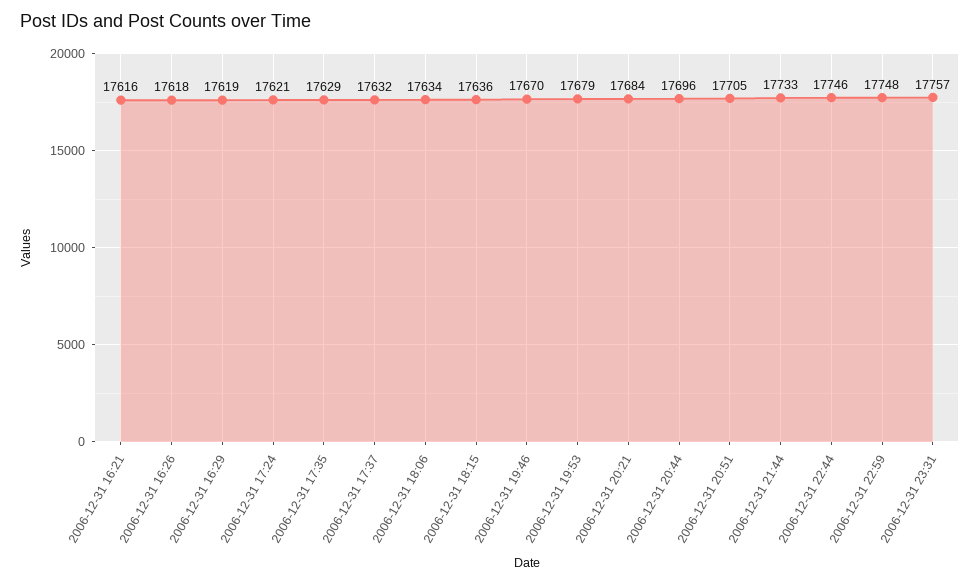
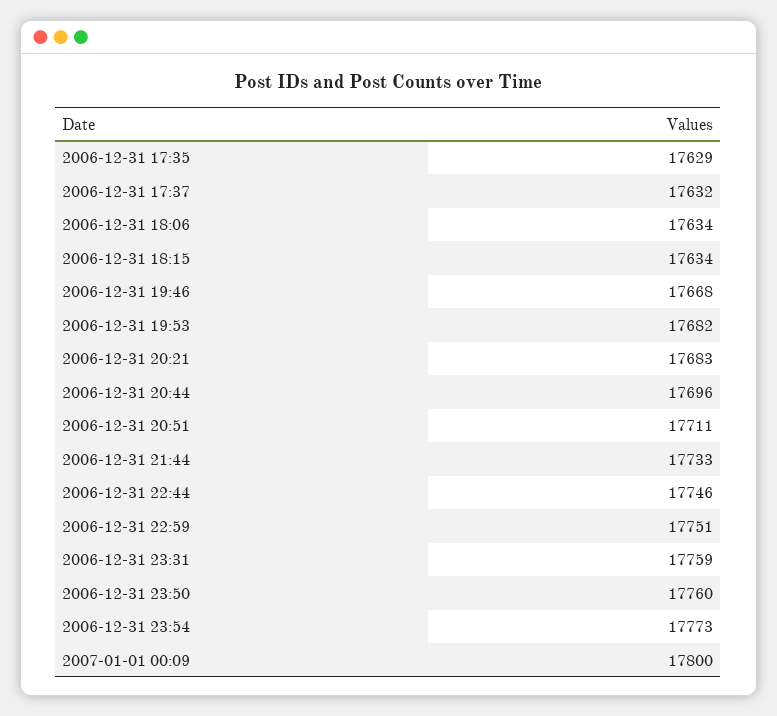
2006-12-31 16:21: 17616 -> none
2006-12-31 16:26: 17618 -> none
2006-12-31 16:29: 17619 -> none
2006-12-31 17:24: 17621 -> none
2006-12-31 18:15: 17636 -> 17634
2006-12-31 19:46: 17670 -> 17668
2006-12-31 19:53: 17679 -> 17682
2006-12-31 20:21: 17684 -> 17683
2006-12-31 20:51: 17705 -> 17711
2006-12-31 22:59: 17748 -> 17751
2006-12-31 23:31: 17757 -> 17759
2006-12-31 23:50: none -> 17760
2006-12-31 23:54: none -> 17773
2007-01-01 00:09: none -> 17800

